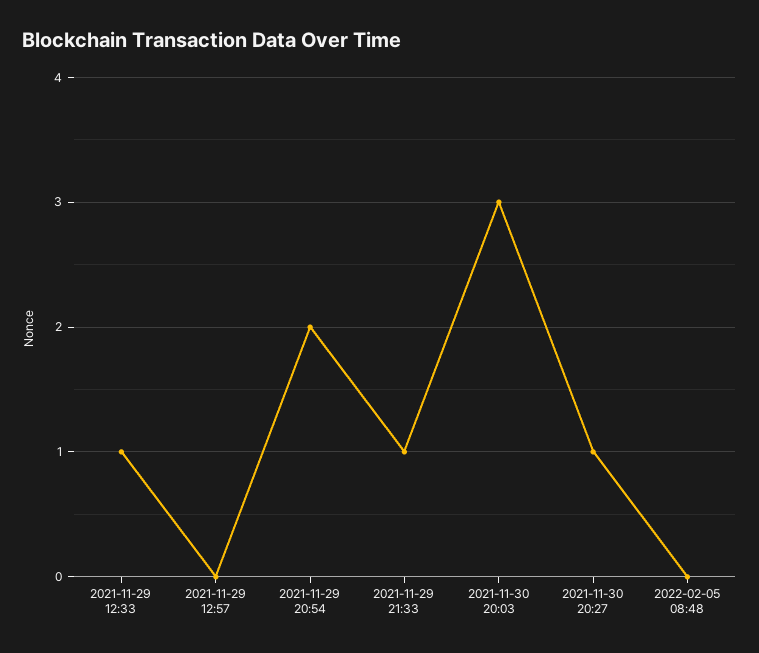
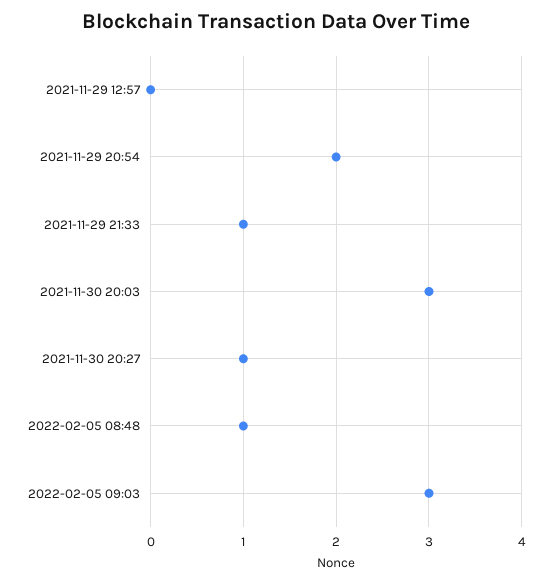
2021-11-29 12:33: 1 -> none
2022-02-05 08:48: 0 -> 1
2022-02-05 09:03: none -> 3

